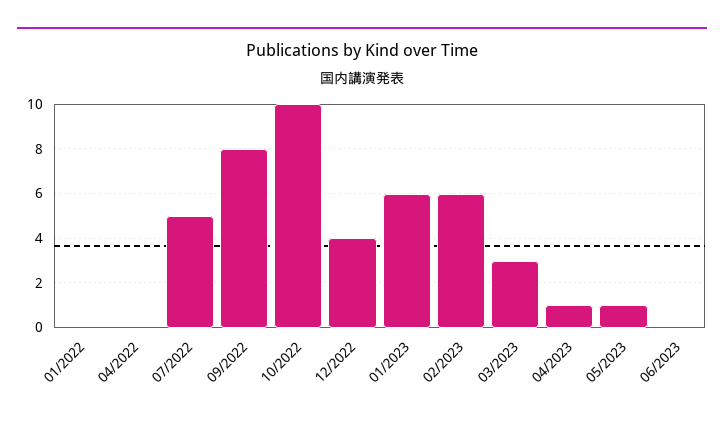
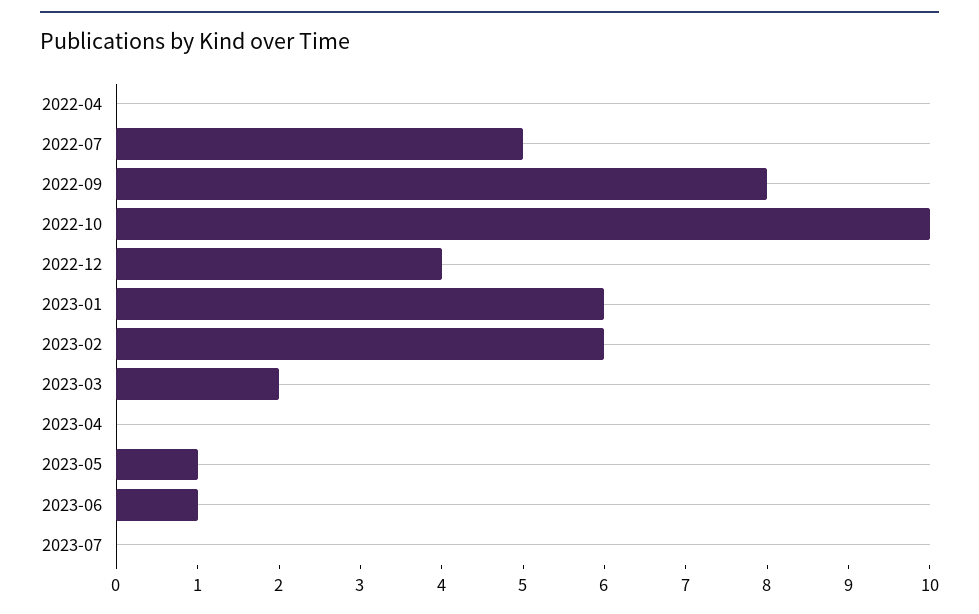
01/2022: 0 -> none
03/2023: 3 -> 2
04/2023: 1 -> 0
06/2023: 0 -> 1
2023-07: none -> 0

